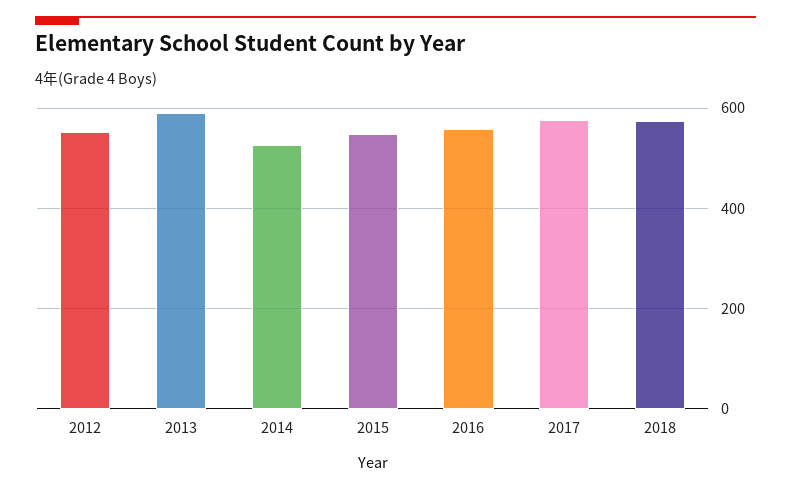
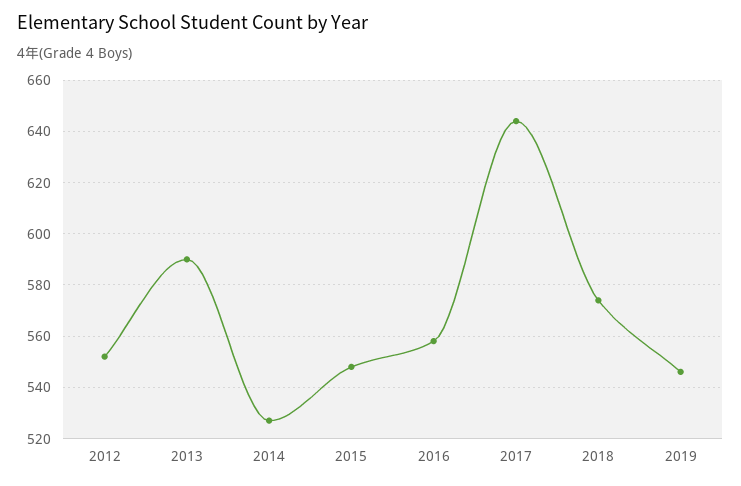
2017: 580 -> 645
2019: none -> 545

